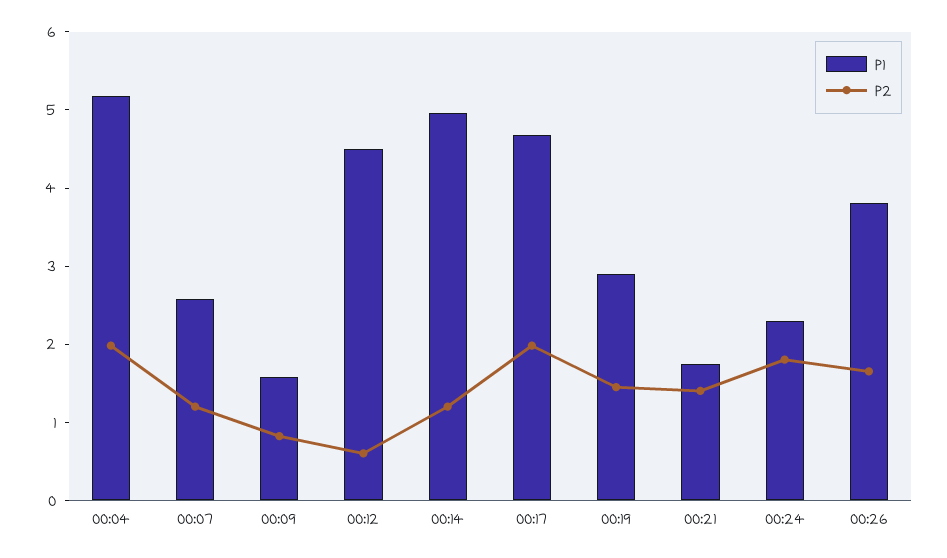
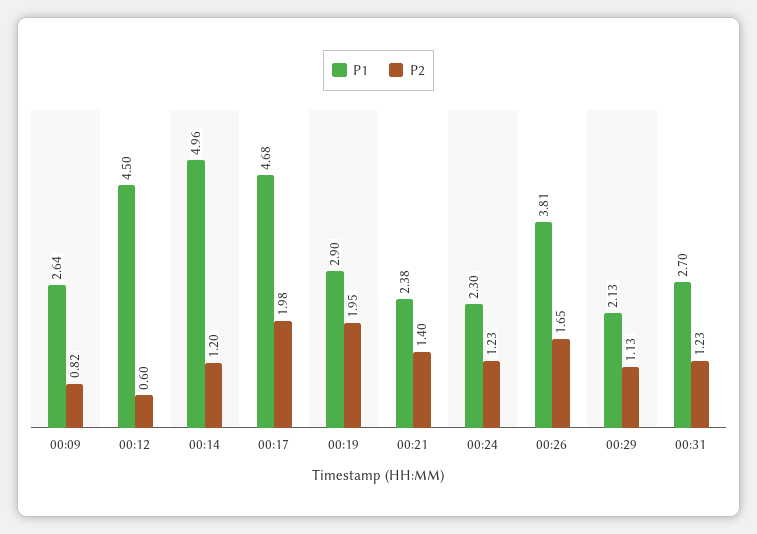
P1, 00:04: 5.2 -> none
P2, 00:04: 2 -> none
P1, 00:07: 2.6 -> none
P2, 00:07: 1.2 -> none
P1, 00:09: 1.6 -> 2.64
P2, 00:19: 1.4 -> 1.95
P1, 00:21: 1.8 -> 2.38
P2, 00:24: 1.8 -> 1.23
P1, 00:29: none -> 2.13
P2, 00:29: none -> 1.13
P1, 00:31: none -> 2.7
P2, 00:31: none -> 1.23

